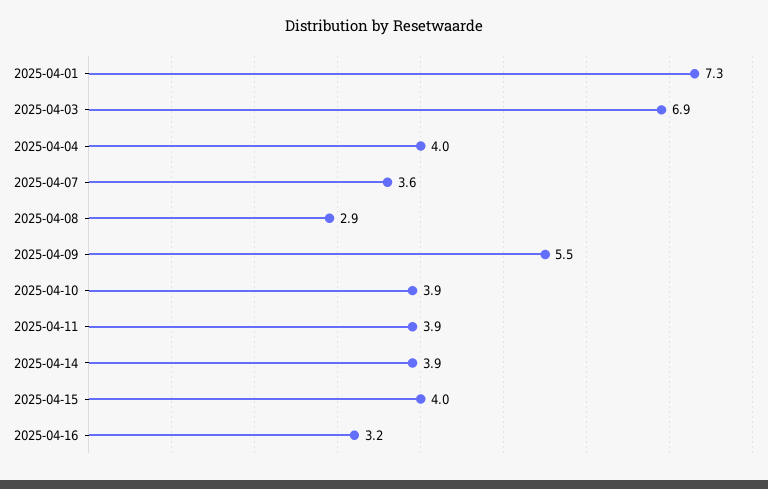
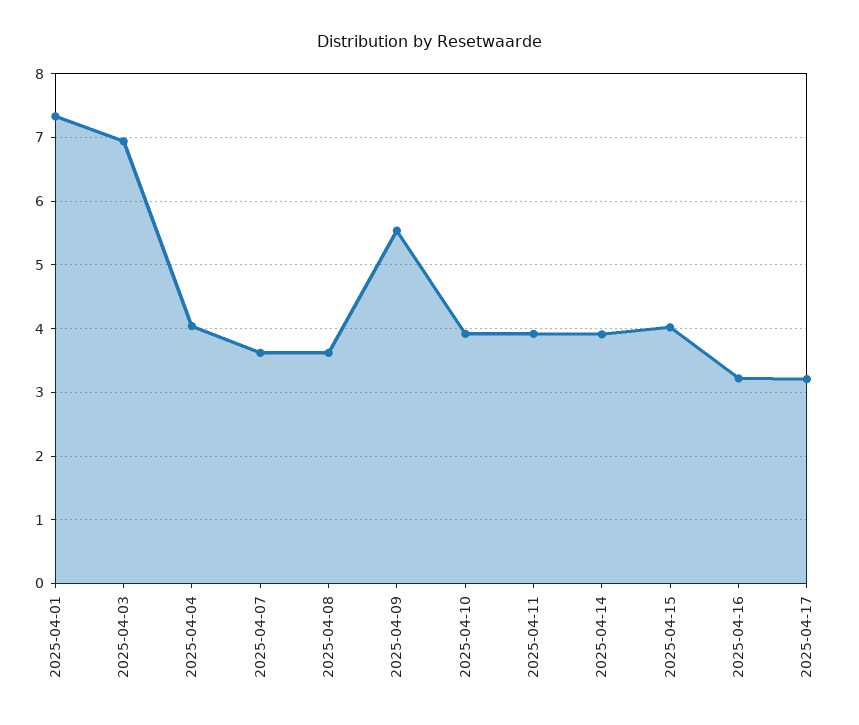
2025-04-08: 2.9 -> 3.6
2025-04-17: none -> 3.2

